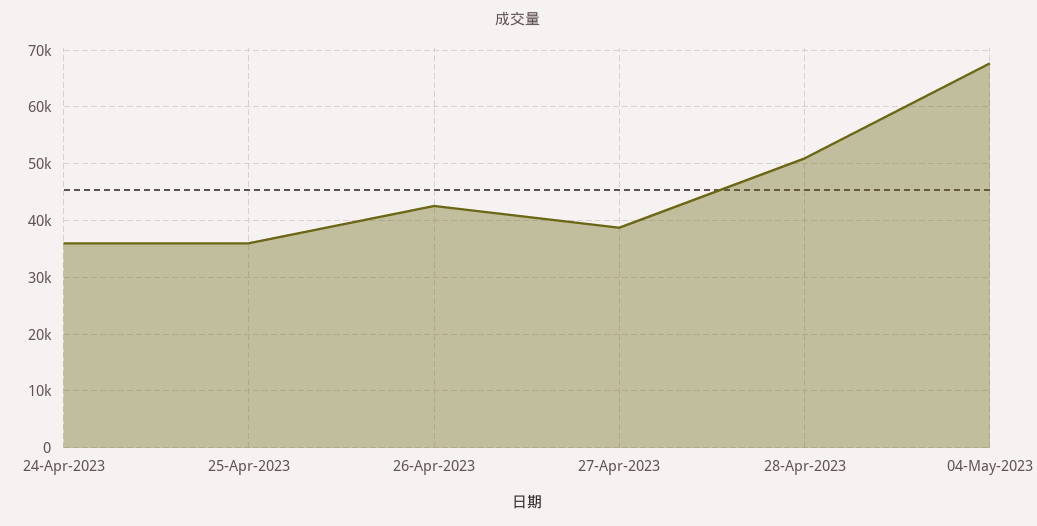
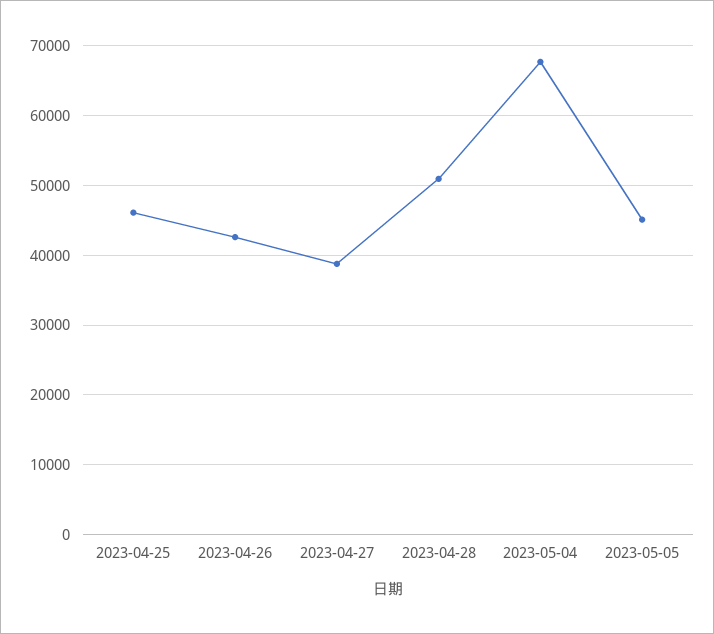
24-Apr-2023: 36000 -> none
25-Apr-2023: 36000 -> 46000
2023-05-05: none -> 45000

